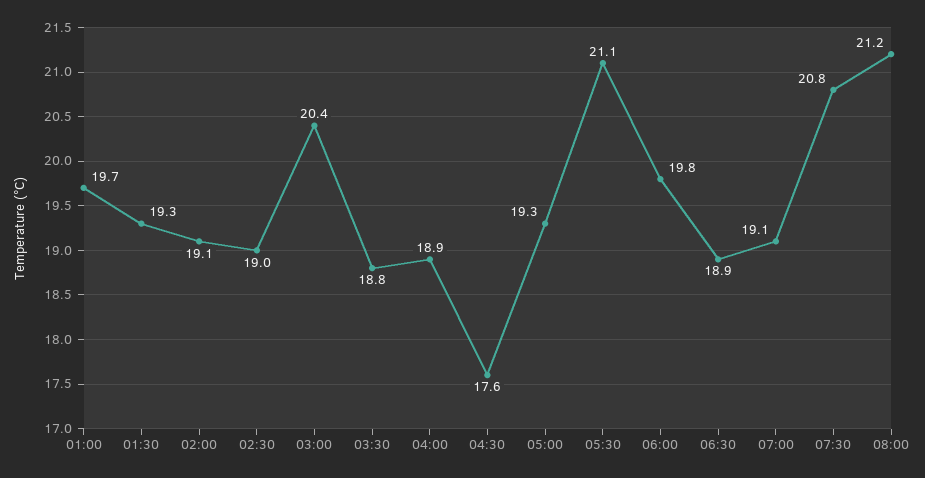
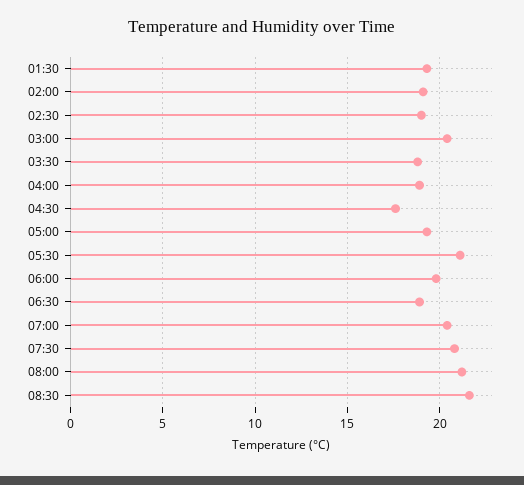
01:00: 19.7 -> none
07:00: 19.1 -> 20.5
08:30: none -> 21.5

